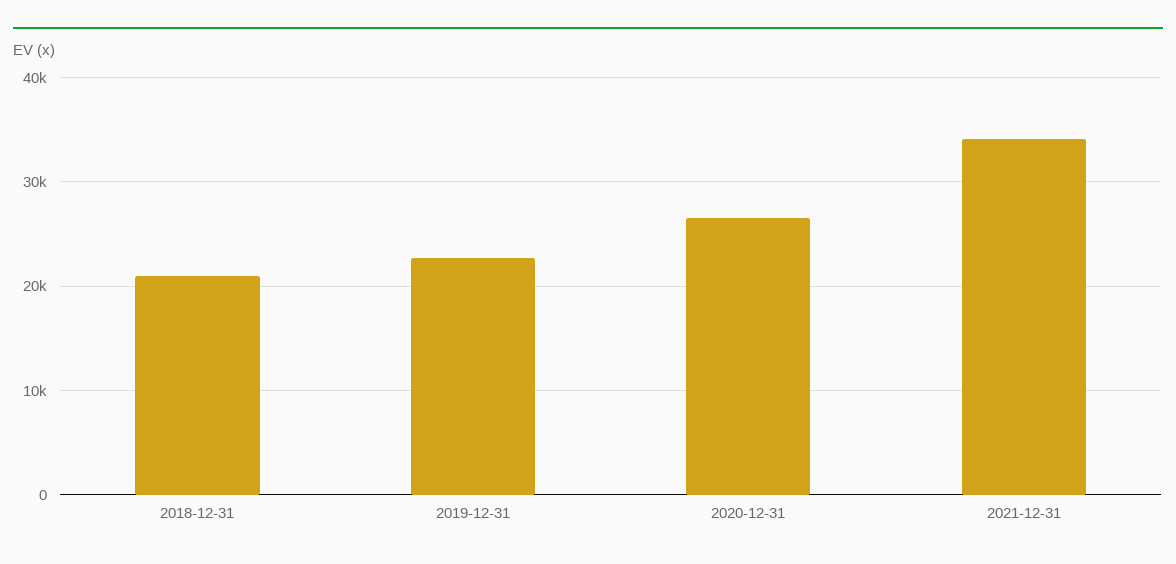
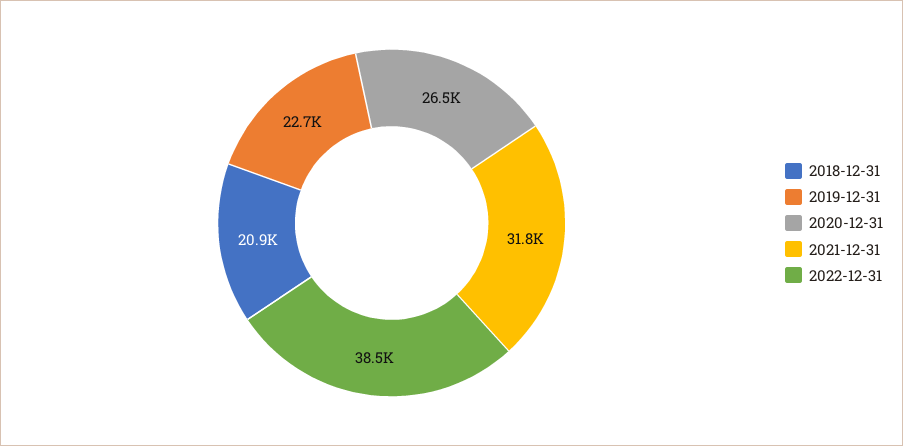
2021-12-31: 34000 -> 31800
2022-12-31: none -> 38500

